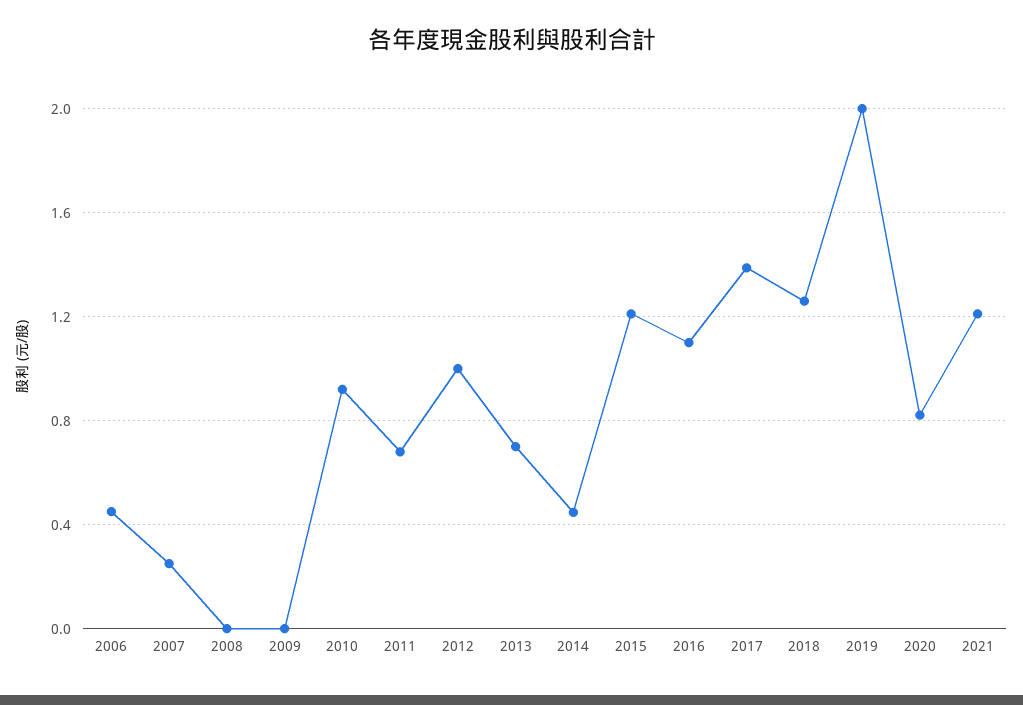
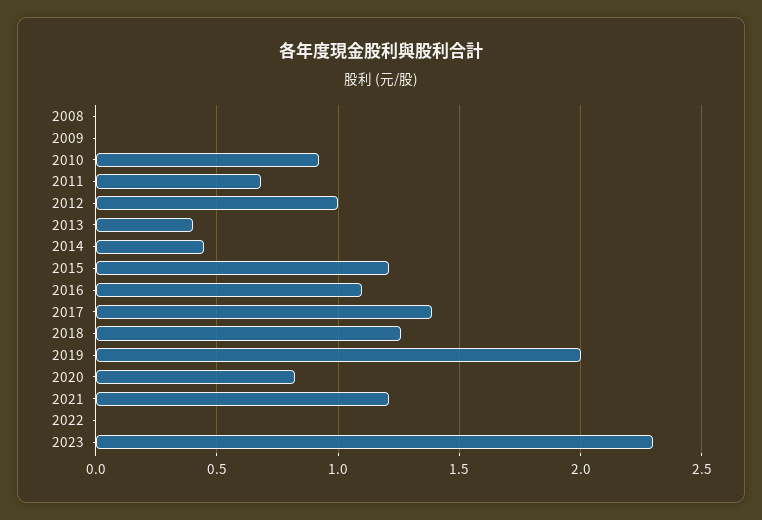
2006: 0.45 -> none
2007: 0.25 -> none
2013: 0.7 -> 0.4
2022: none -> 0
2023: none -> 2.3

